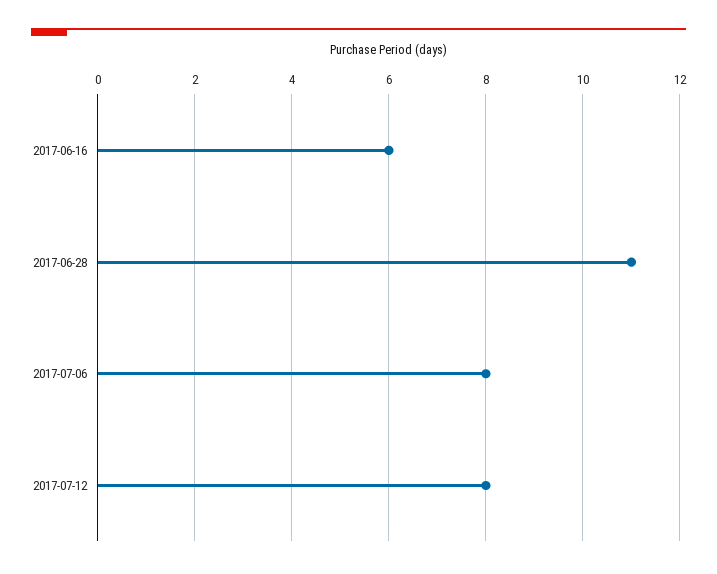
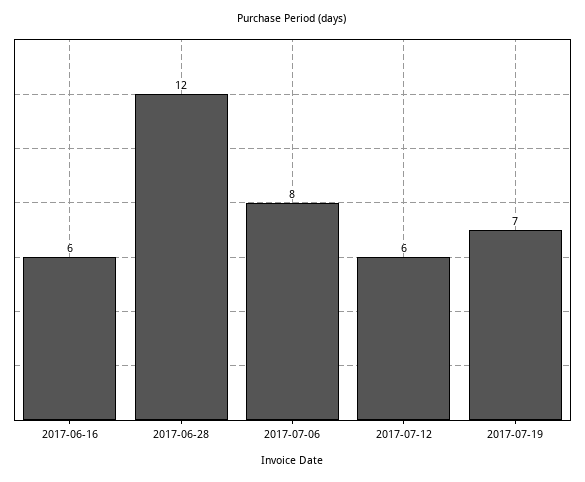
2017-06-28: 11 -> 12
2017-07-12: 8 -> 6
2017-07-19: none -> 7

